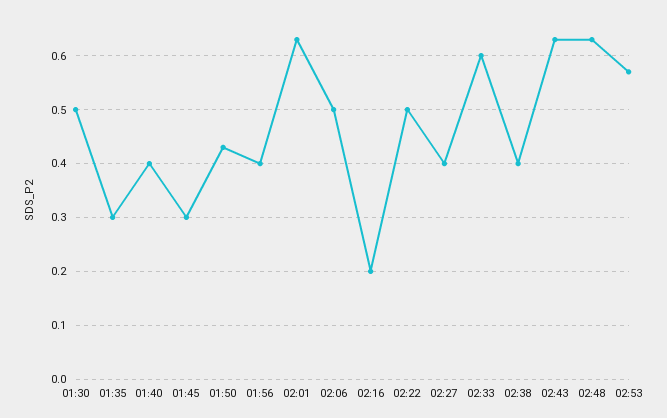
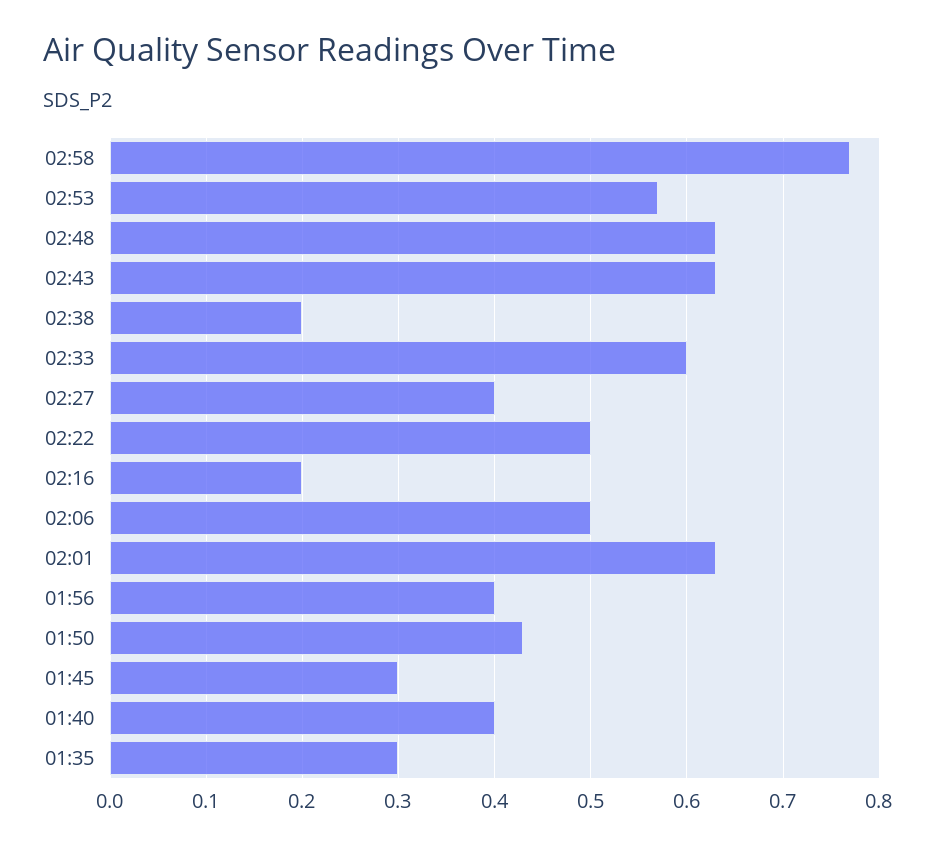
01:30: 0.5 -> none
02:38: 0.4 -> 0.2
02:58: none -> 0.77

